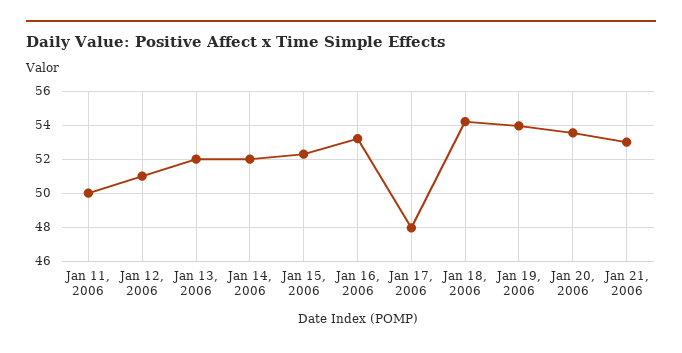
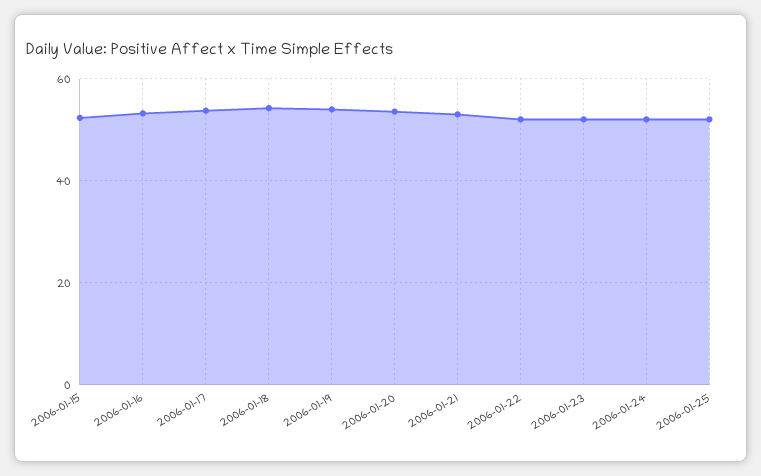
Jan 11, 2006: 50 -> none
Jan 12, 2006: 51 -> none
Jan 13, 2006: 52 -> none
Jan 14, 2006: 52 -> none
Jan 17, 2006: 48 -> 54
2006-01-22: none -> 52
2006-01-23: none -> 52
2006-01-24: none -> 52
2006-01-25: none -> 52

